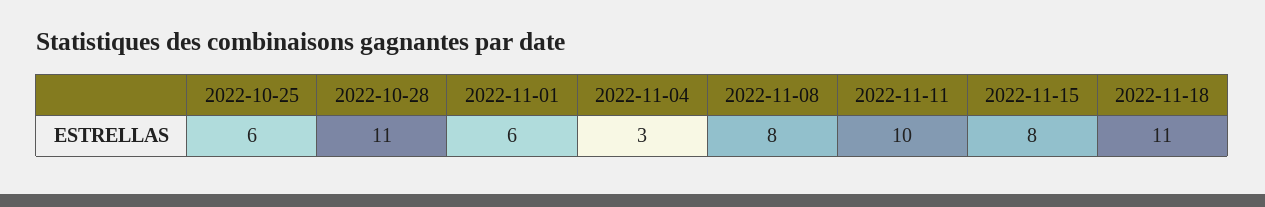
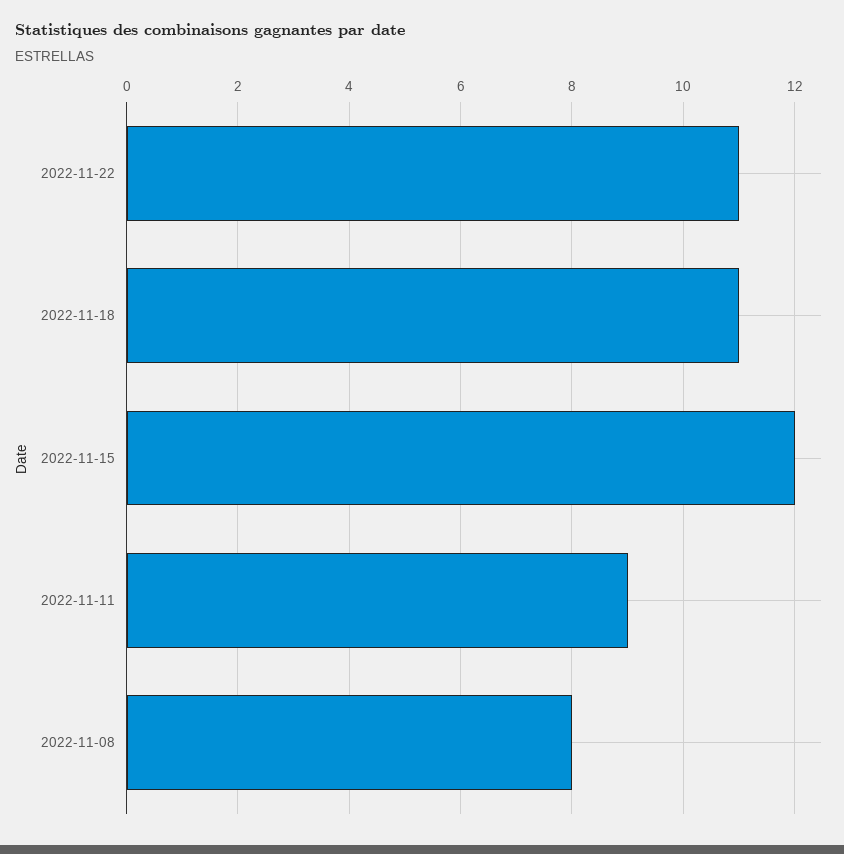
2022-10-25: 6 -> none
2022-10-28: 11 -> none
2022-11-01: 6 -> none
2022-11-04: 3 -> none
2022-11-11: 10 -> 9
2022-11-15: 8 -> 12
2022-11-22: none -> 11

